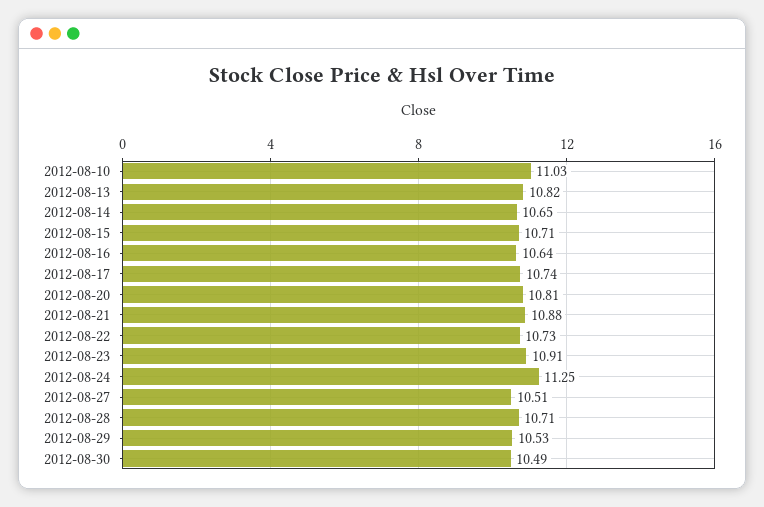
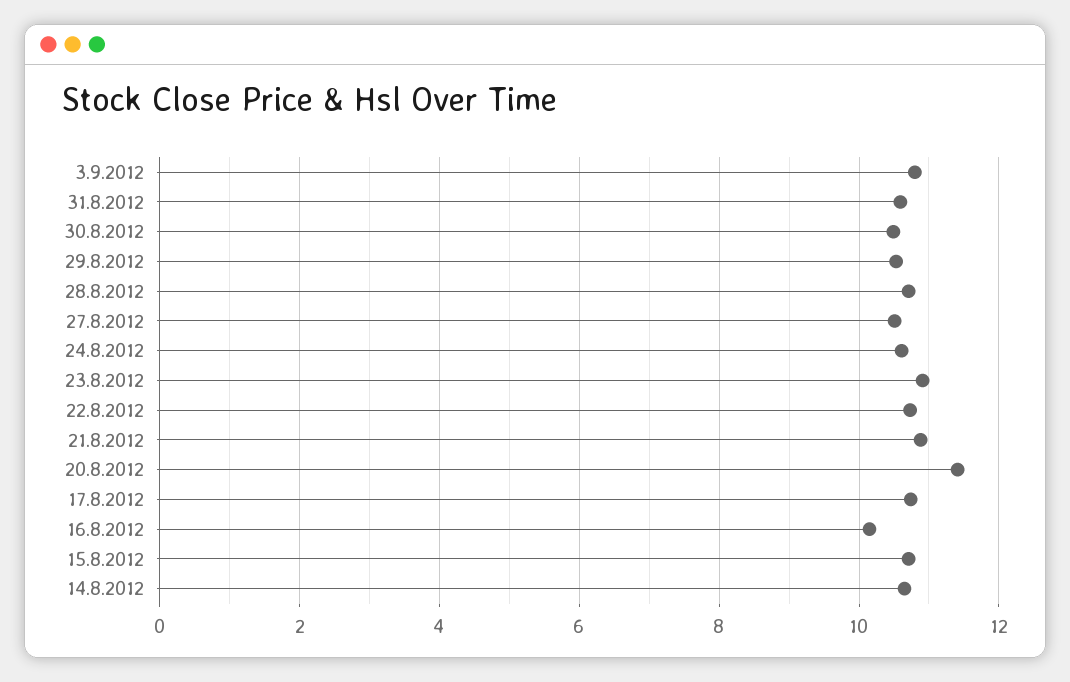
2012-08-10: 11.03 -> none
2012-08-13: 10.82 -> none
2012-08-16: 10.64 -> 10.2
2012-08-20: 10.81 -> 11.4
2012-08-24: 11.25 -> 10.6
3.9.2012: none -> 10.8
31.8.2012: none -> 10.6

